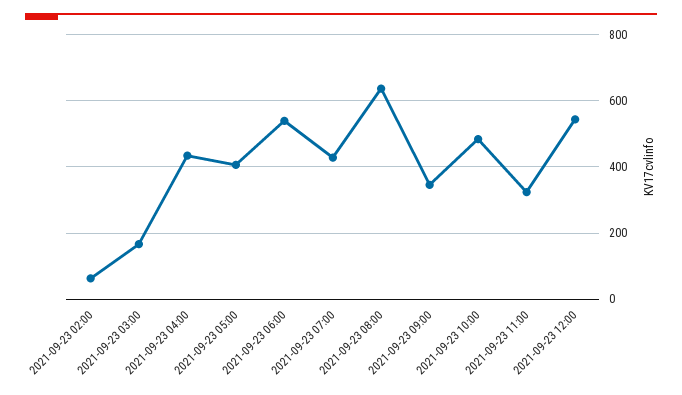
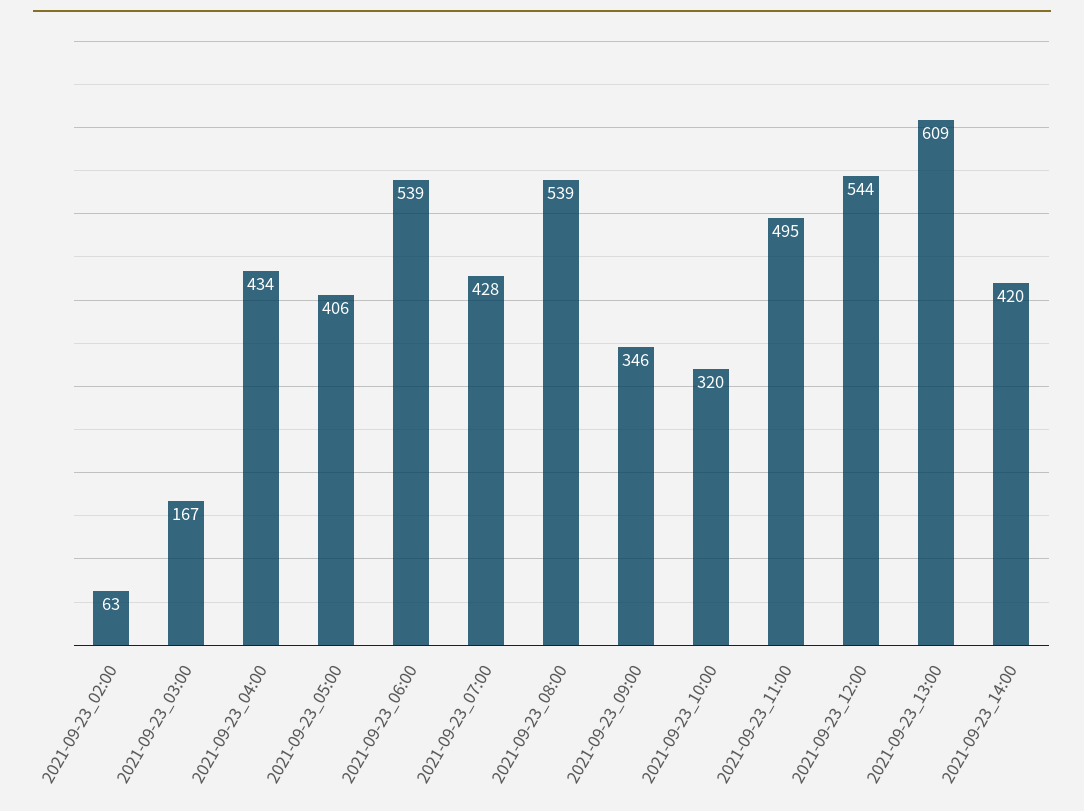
2021-09-23 08:00: 640 -> 539
2021-09-23 10:00: 480 -> 320
2021-09-23 11:00: 320 -> 495
2021-09-23_13:00: none -> 609
2021-09-23_14:00: none -> 420

